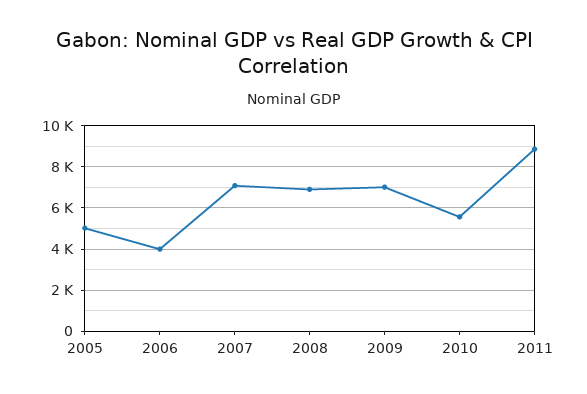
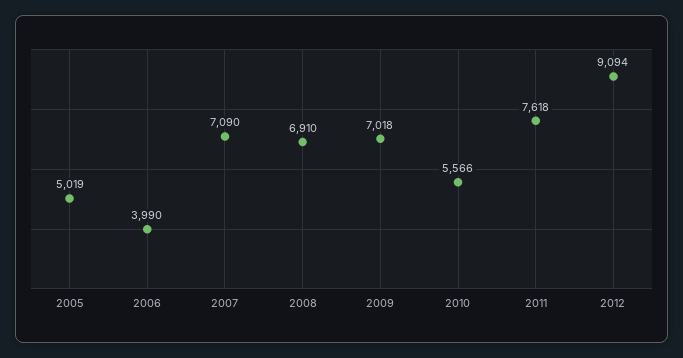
2011: 9000 -> 7618
2012: none -> 9094

